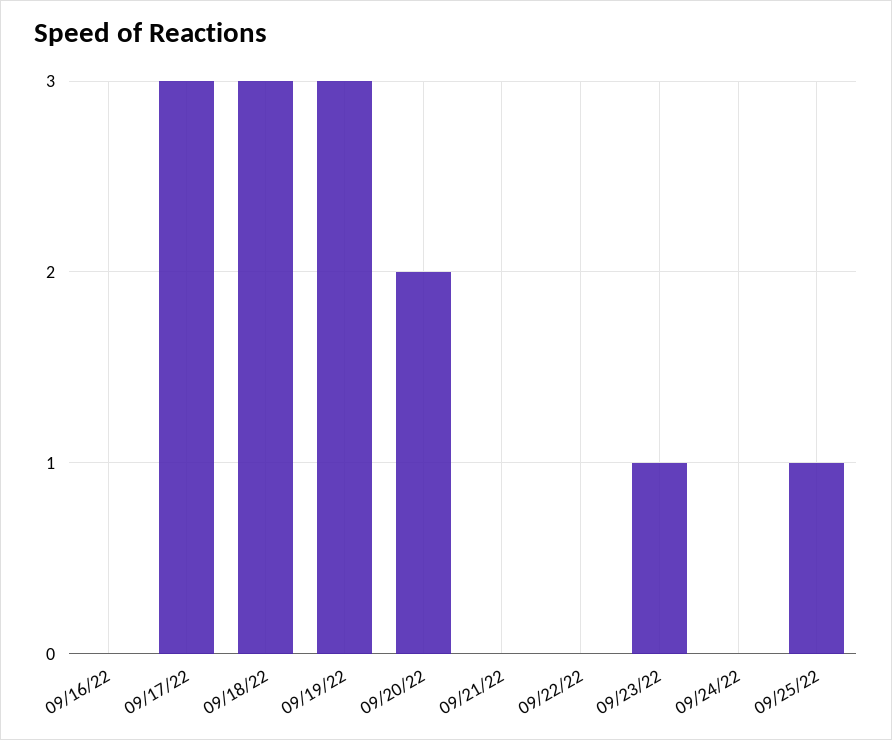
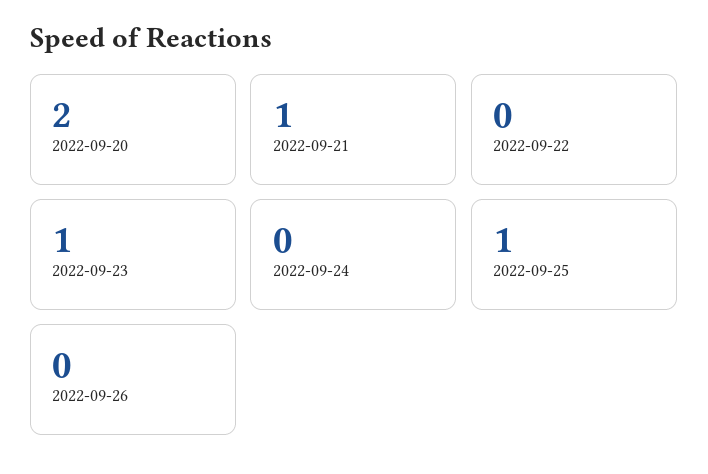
09/16/22: 0 -> none
09/17/22: 3 -> none
09/18/22: 3 -> none
09/19/22: 3 -> none
09/21/22: 0 -> 1
2022-09-26: none -> 0

